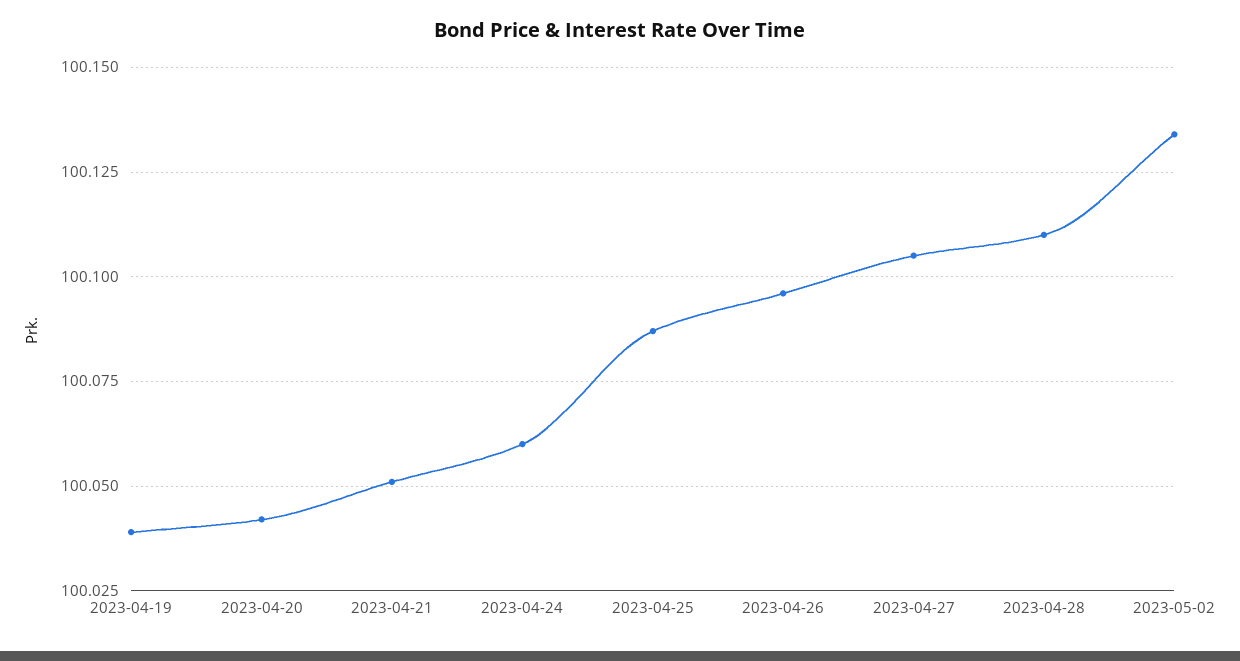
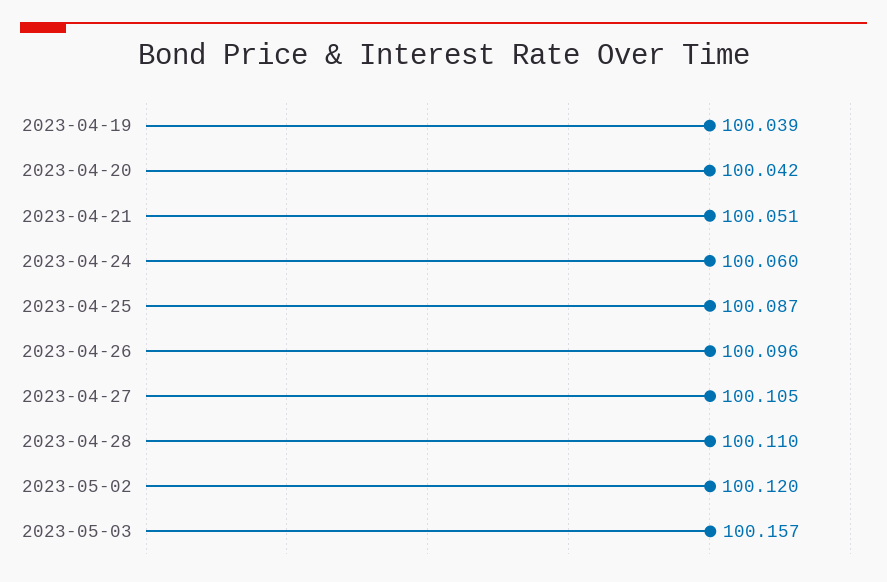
2023-05-02: 100.135 -> 100.12
2023-05-03: none -> 100.157

